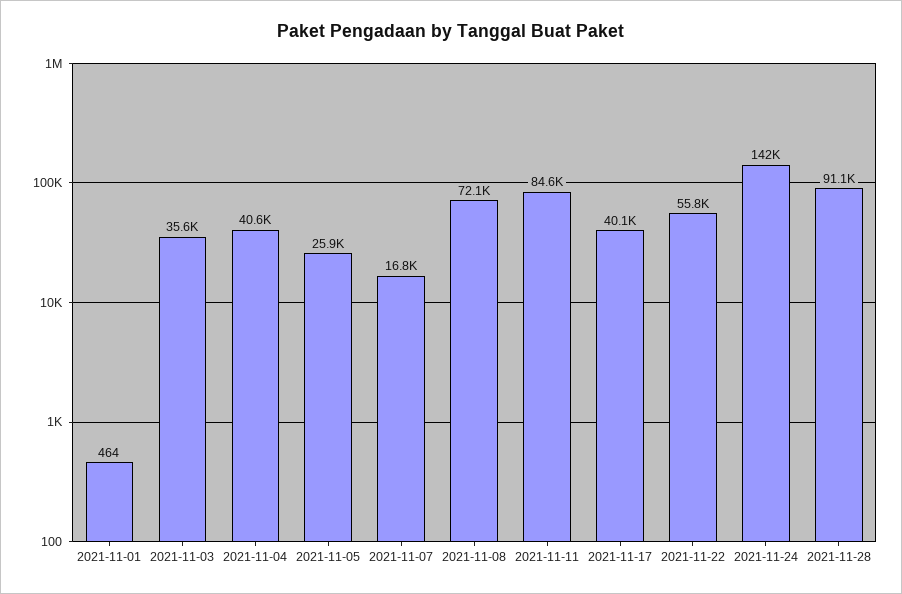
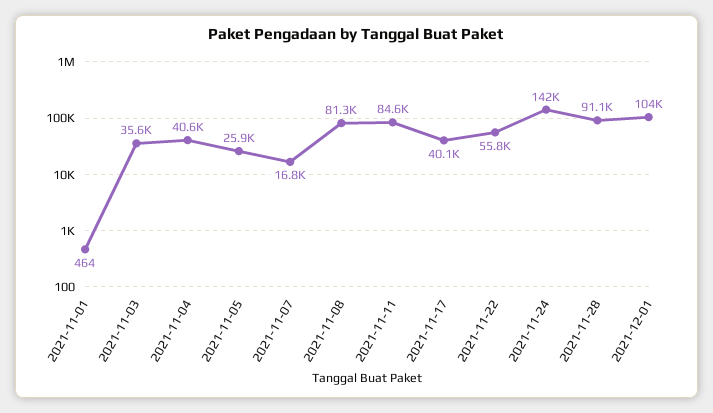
2021-11-08: 72100 -> 81300
2021-12-01: none -> 104000

